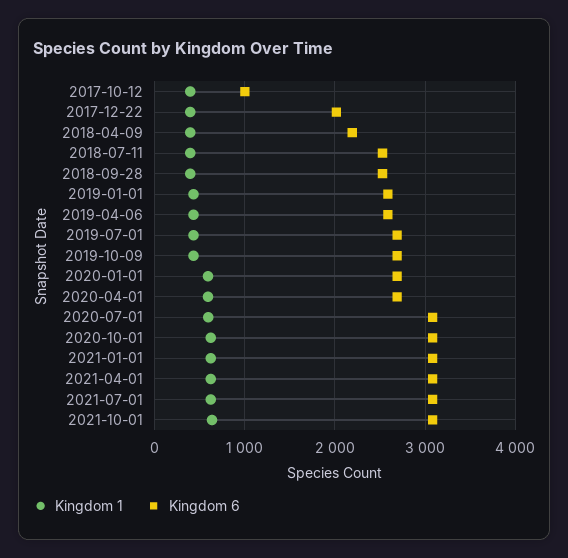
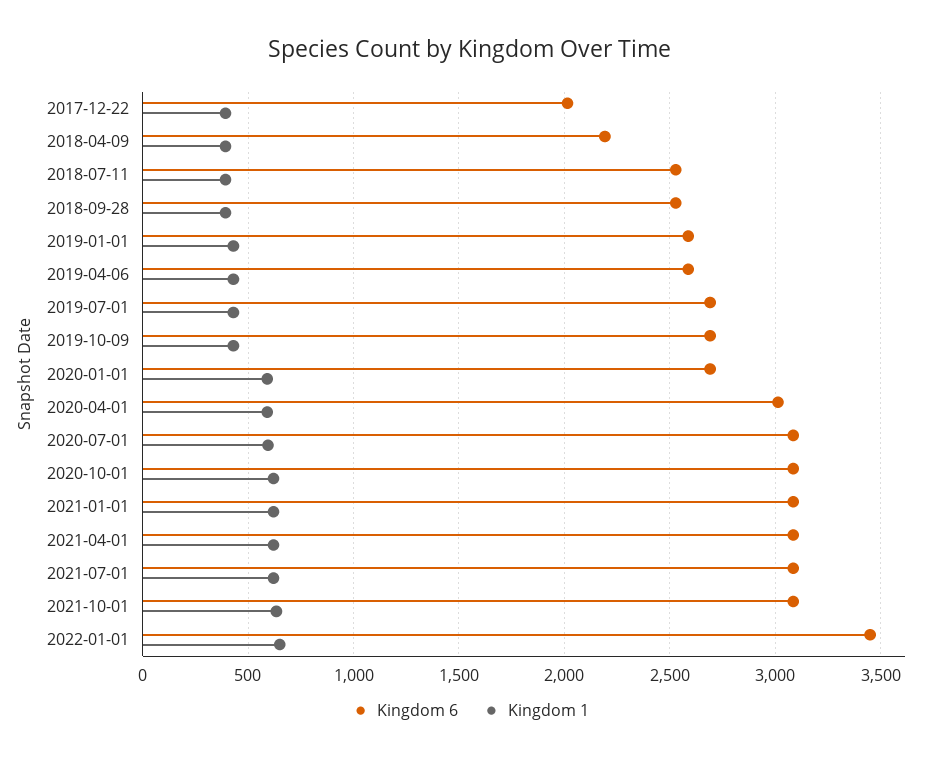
Kingdom 1, 2017-10-12: 400 -> none
Kingdom 6, 2017-10-12: 1000 -> none
Kingdom 6, 2020-04-01: 2700 -> 3000
Kingdom 6, 2022-01-01: none -> 3450
Kingdom 1, 2022-01-01: none -> 650

